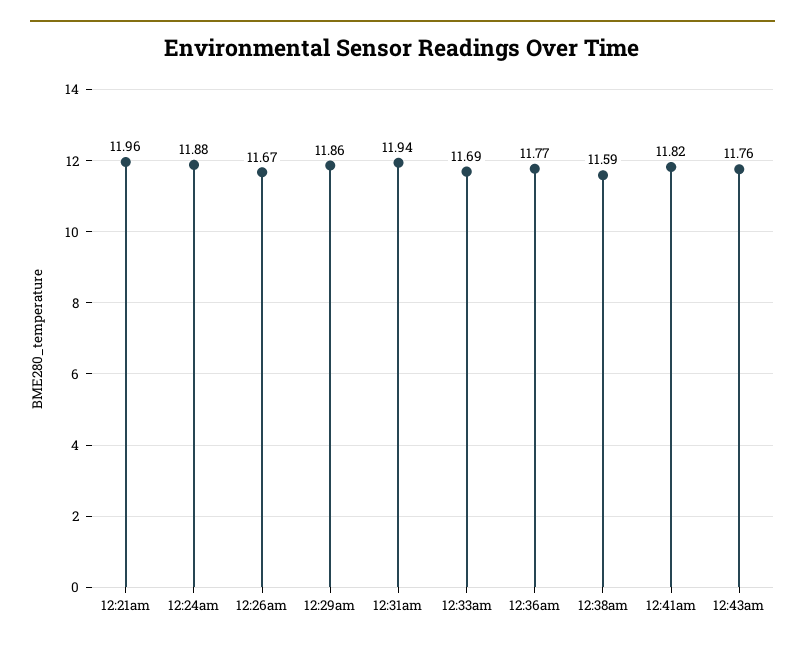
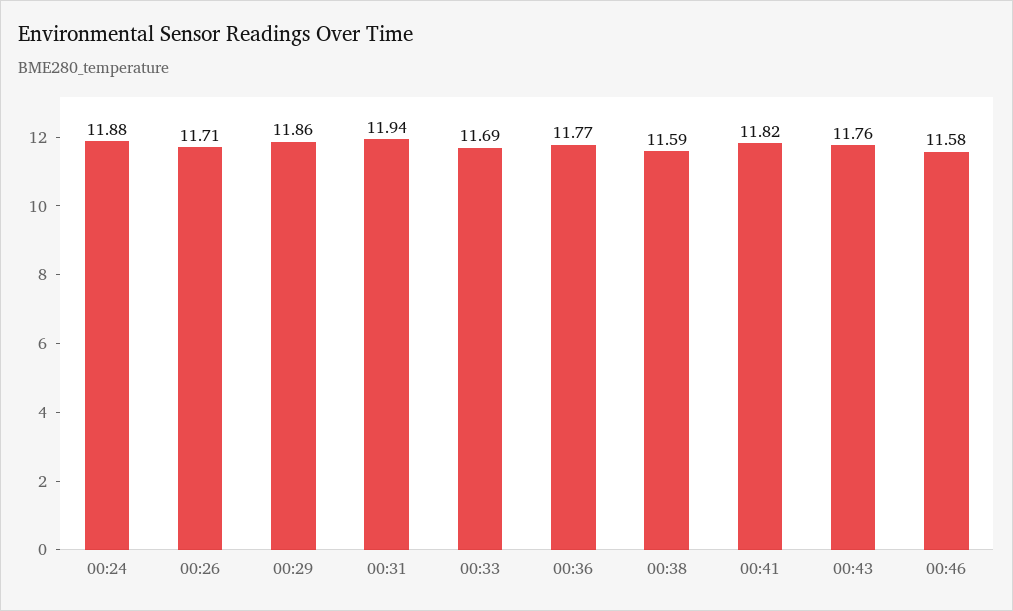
12:21am: 11.96 -> none
12:26am: 11.67 -> 11.71
00:46: none -> 11.58

